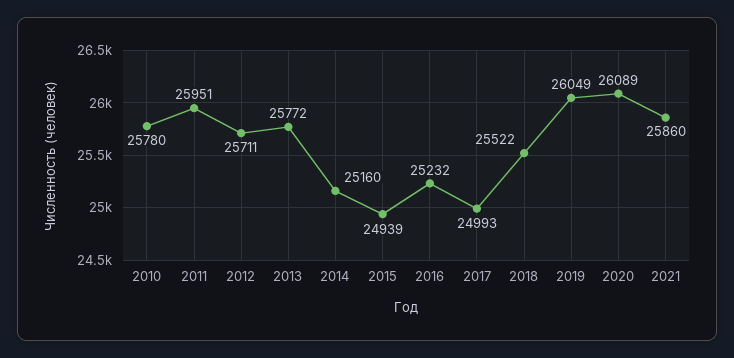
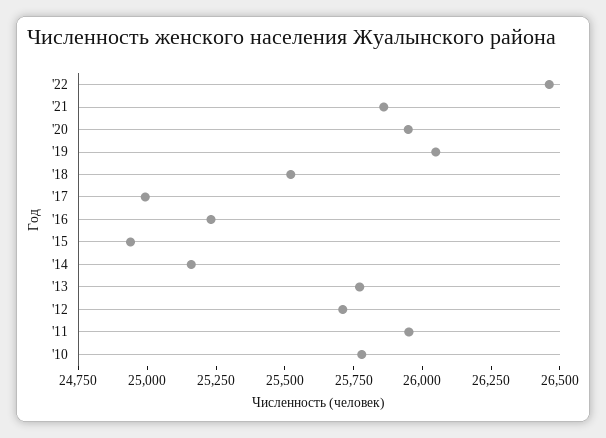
2020: 26089 -> 25950
'22: none -> 26450

